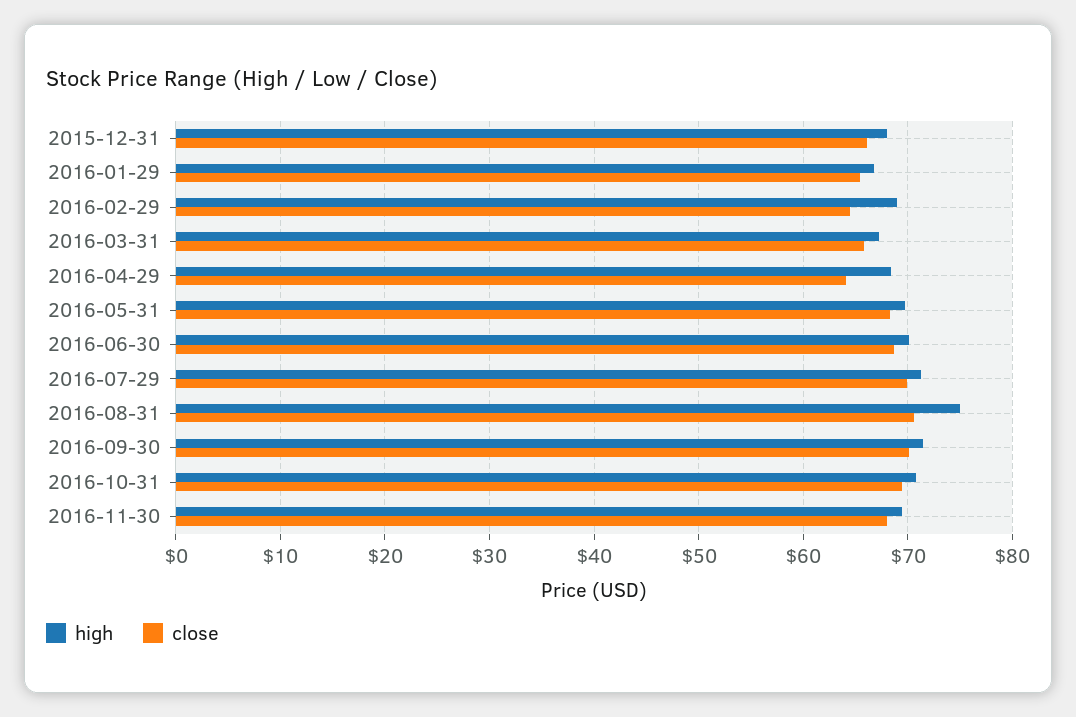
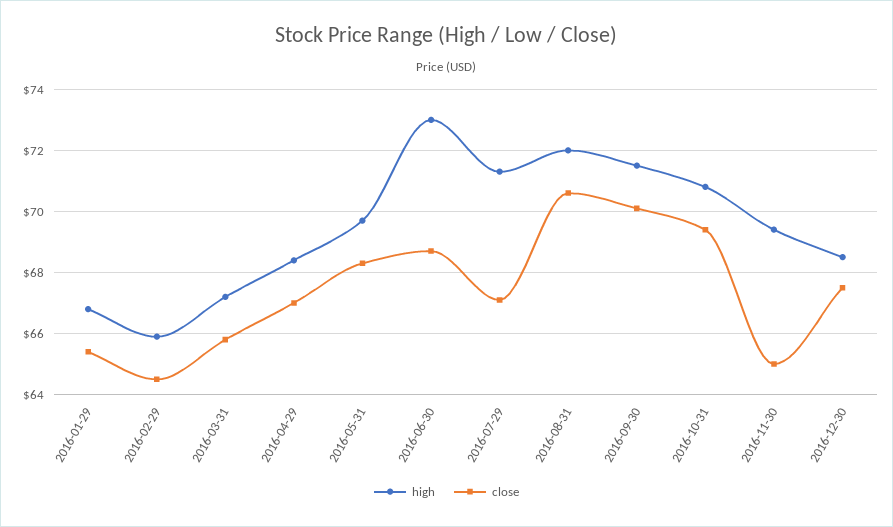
high, 2015-12-31: 68 -> none
close, 2015-12-31: 66 -> none
high, 2016-02-29: 69 -> 66
close, 2016-04-29: 64 -> 67
high, 2016-06-30: 70 -> 73
close, 2016-07-29: 70 -> 67
high, 2016-08-31: 75 -> 72
close, 2016-11-30: 68 -> 65
high, 2016-12-30: none -> 68.5
close, 2016-12-30: none -> 67.5

